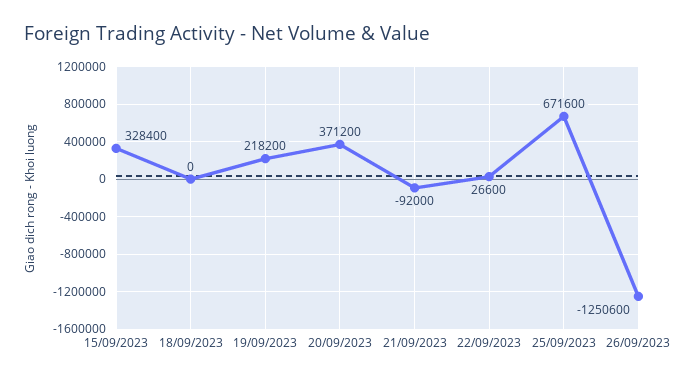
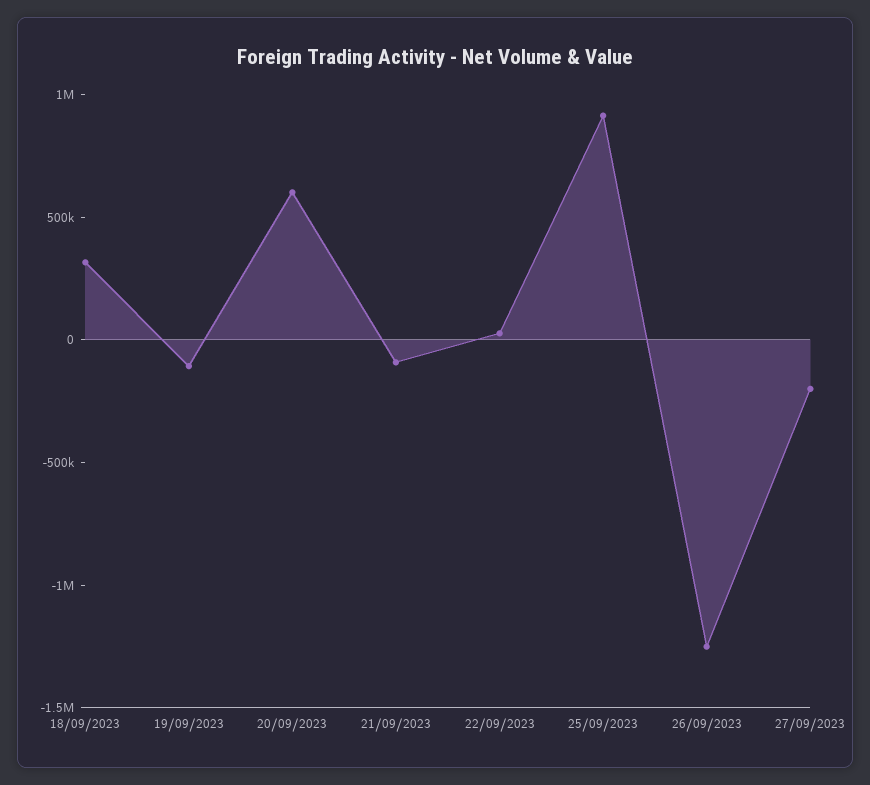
15/09/2023: 328400 -> none
18/09/2023: 0 -> 300000
19/09/2023: 218200 -> -100000
20/09/2023: 371200 -> 600000
25/09/2023: 671600 -> 900000
27/09/2023: none -> -200000

